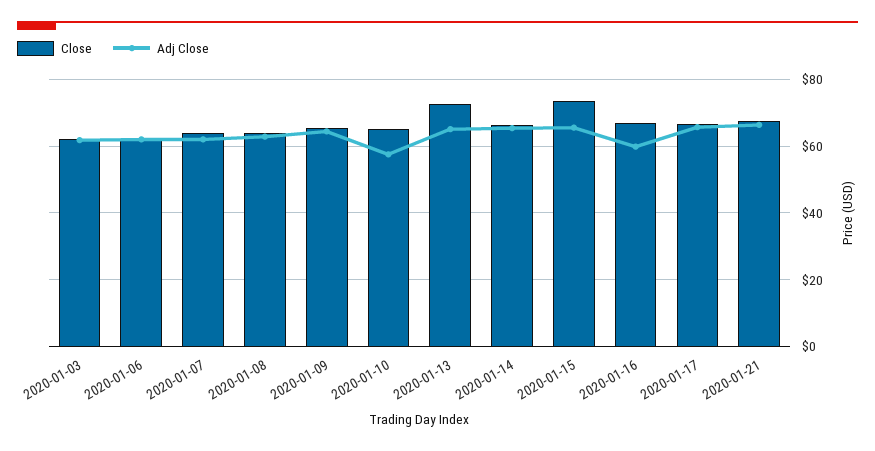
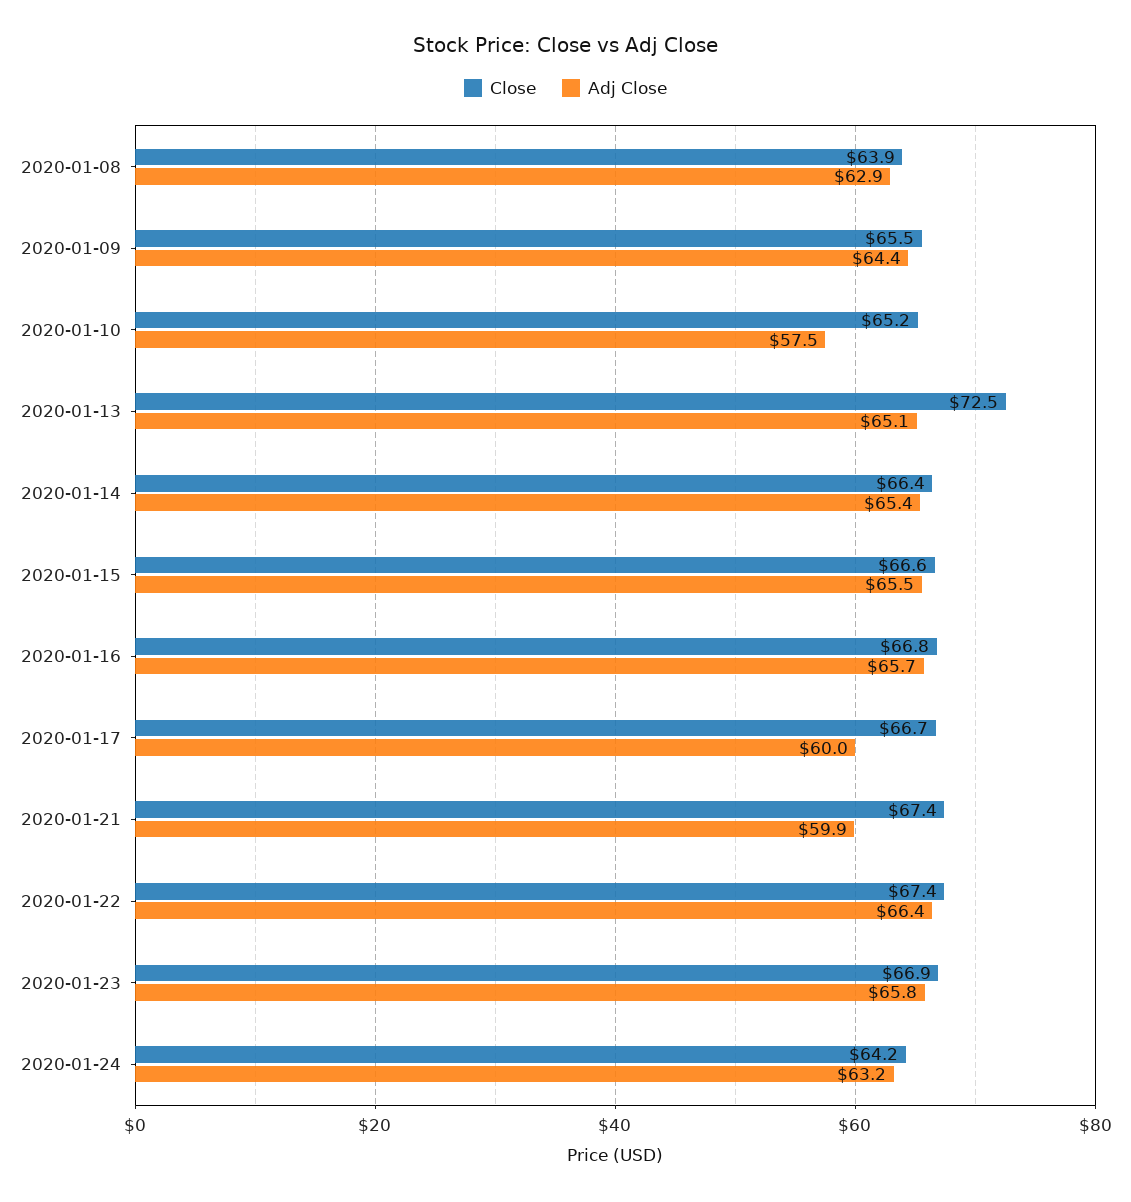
Close, 2020-01-03: 62 -> none
Adj Close, 2020-01-03: 62 -> none
Close, 2020-01-06: 62 -> none
Adj Close, 2020-01-06: 62 -> none
Close, 2020-01-07: 64 -> none
Adj Close, 2020-01-07: 62 -> none
Close, 2020-01-15: 74 -> 66.6
Adj Close, 2020-01-16: 60 -> 65.7
Adj Close, 2020-01-17: 66 -> 60
Adj Close, 2020-01-21: 66 -> 59.9
Close, 2020-01-22: none -> 67.4
Adj Close, 2020-01-22: none -> 66.4
Close, 2020-01-23: none -> 66.9
Adj Close, 2020-01-23: none -> 65.8
Close, 2020-01-24: none -> 64.2
Adj Close, 2020-01-24: none -> 63.2

